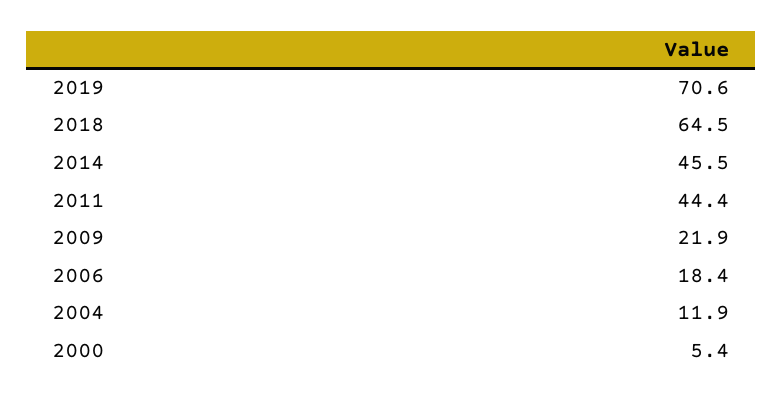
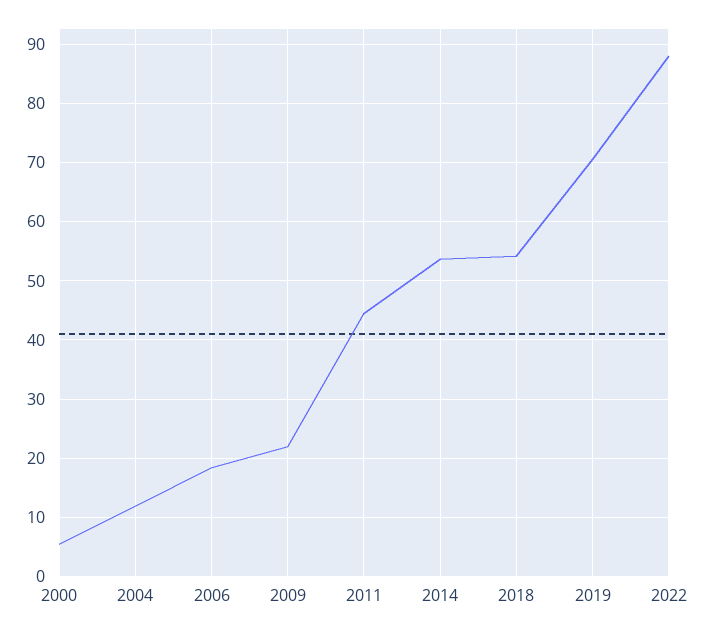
2018: 64.5 -> 54
2014: 45.5 -> 54
2022: none -> 88

